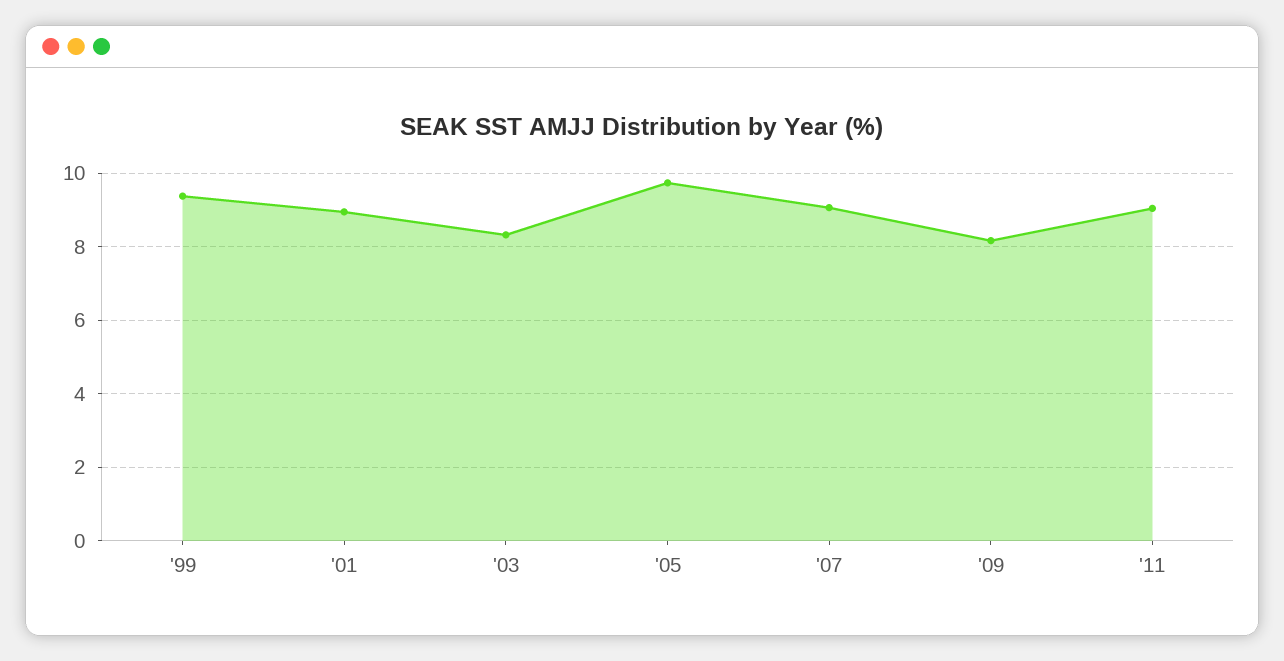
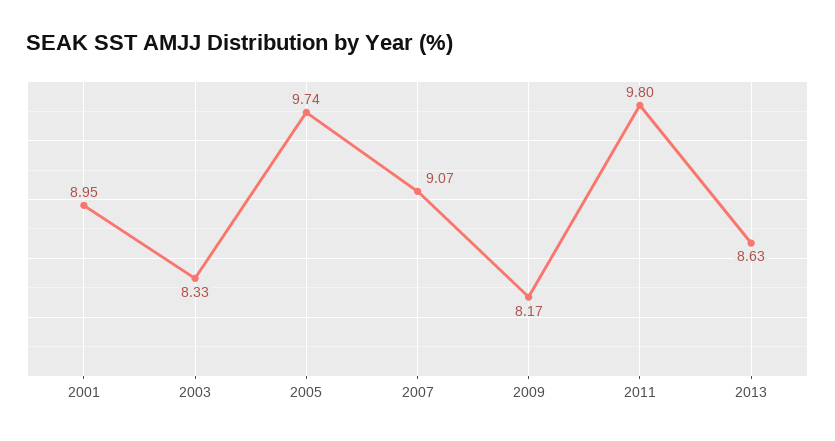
'99: 9.4 -> none
'11: 9 -> 9.8
2013: none -> 8.63

